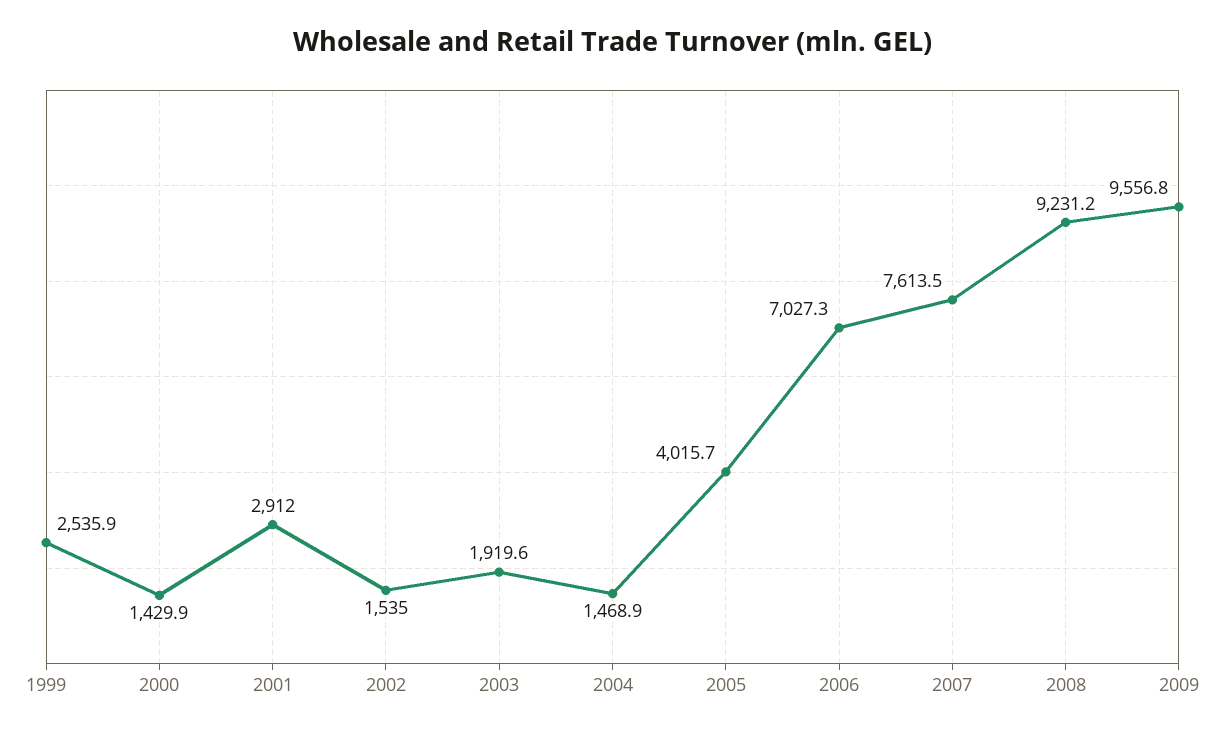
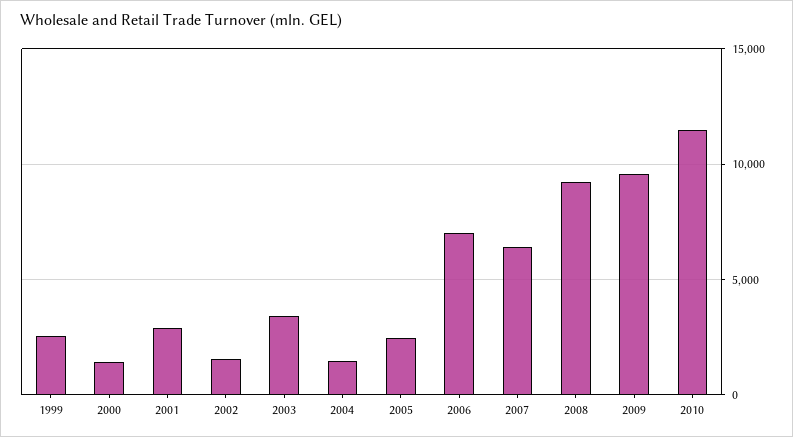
2003: 1919.6 -> 3500
2005: 4015.7 -> 2500
2007: 7613.5 -> 6500
2010: none -> 11500

